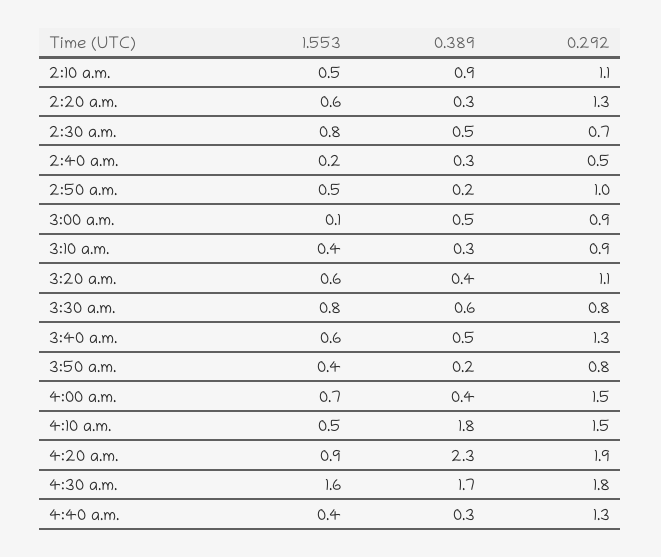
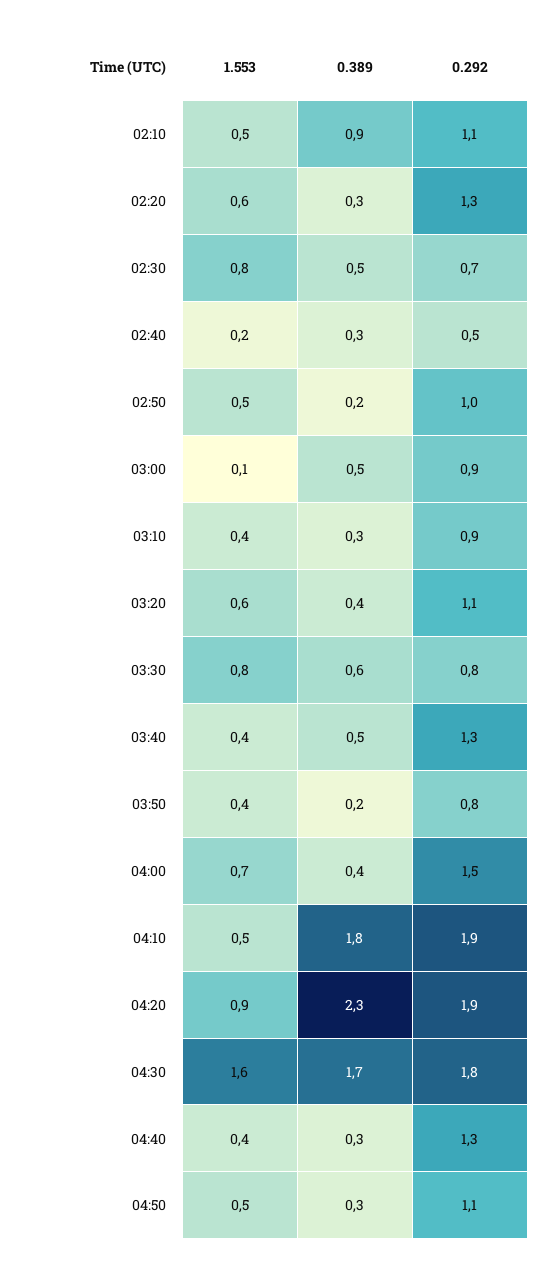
1.553, 3:40 a.m.: 0.6 -> 0.4
0.292, 4:10 a.m.: 1.5 -> 1.9
1.553, 04:50: none -> 0.5
0.389, 04:50: none -> 0.3
0.292, 04:50: none -> 1.1

